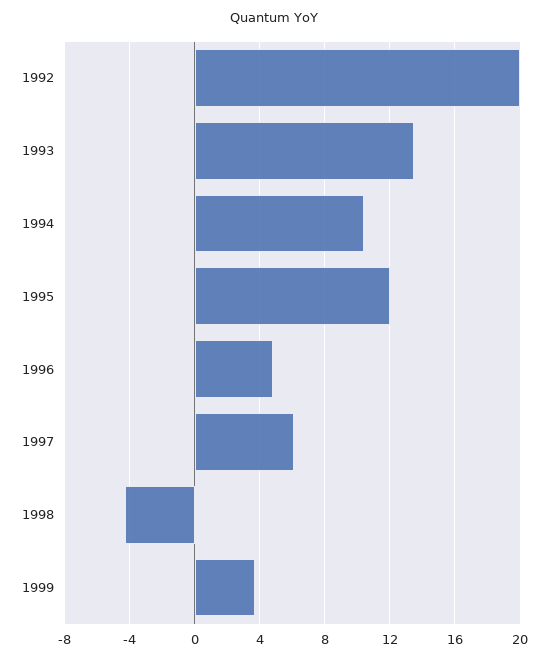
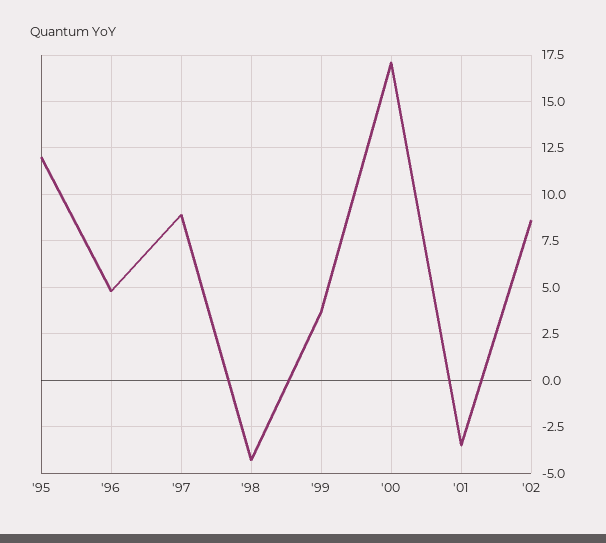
1992: 20 -> none
1993: 13.5 -> none
1994: 10.5 -> none
1997: 6 -> 9
'00: none -> 17
'01: none -> -3.5
'02: none -> 8.5

